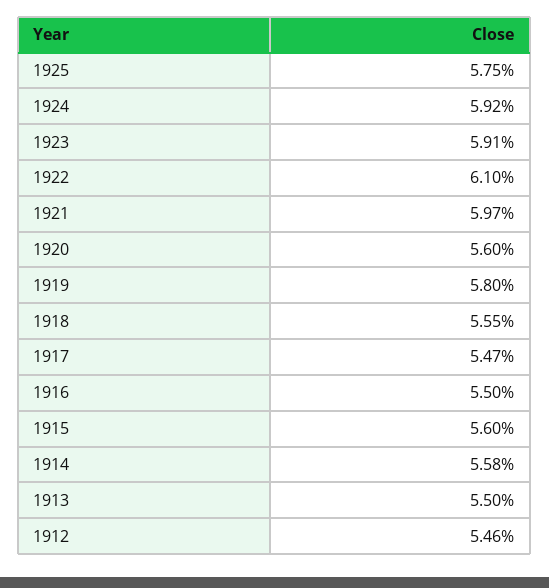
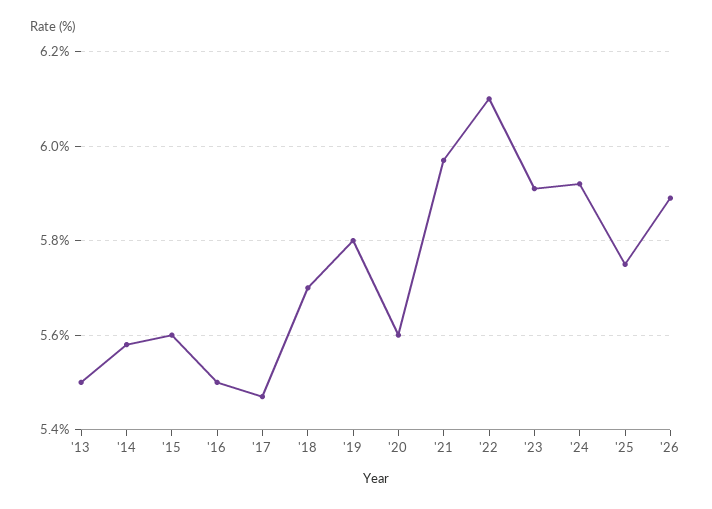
1918: 5.55 -> 5.7
1912: 5.46 -> none
'26: none -> 5.9

